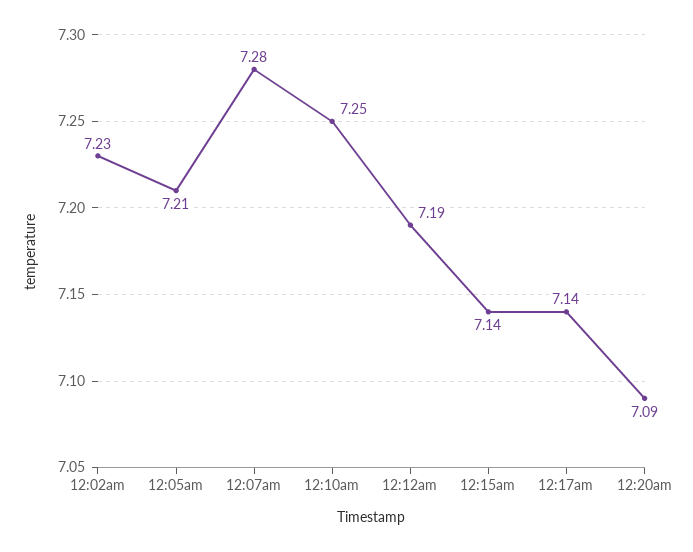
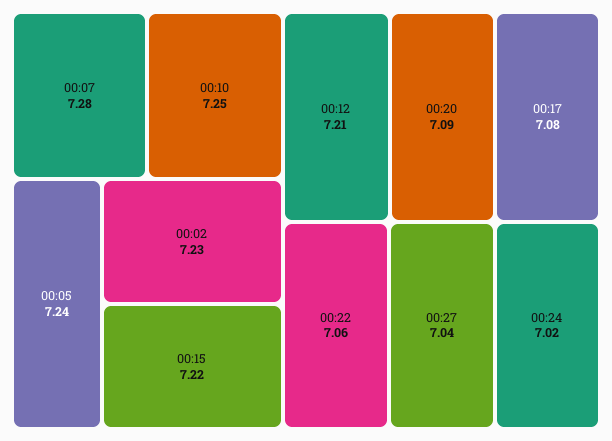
12:05am: 7.21 -> 7.24
12:12am: 7.19 -> 7.21
12:15am: 7.14 -> 7.22
12:17am: 7.14 -> 7.08
00:22: none -> 7.06
00:27: none -> 7.04
00:24: none -> 7.02

